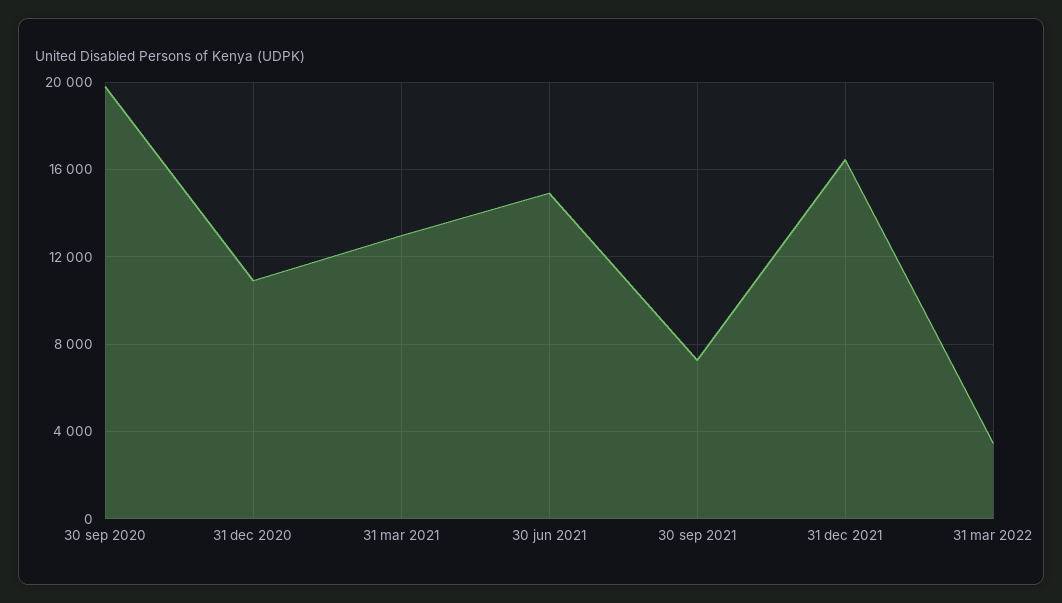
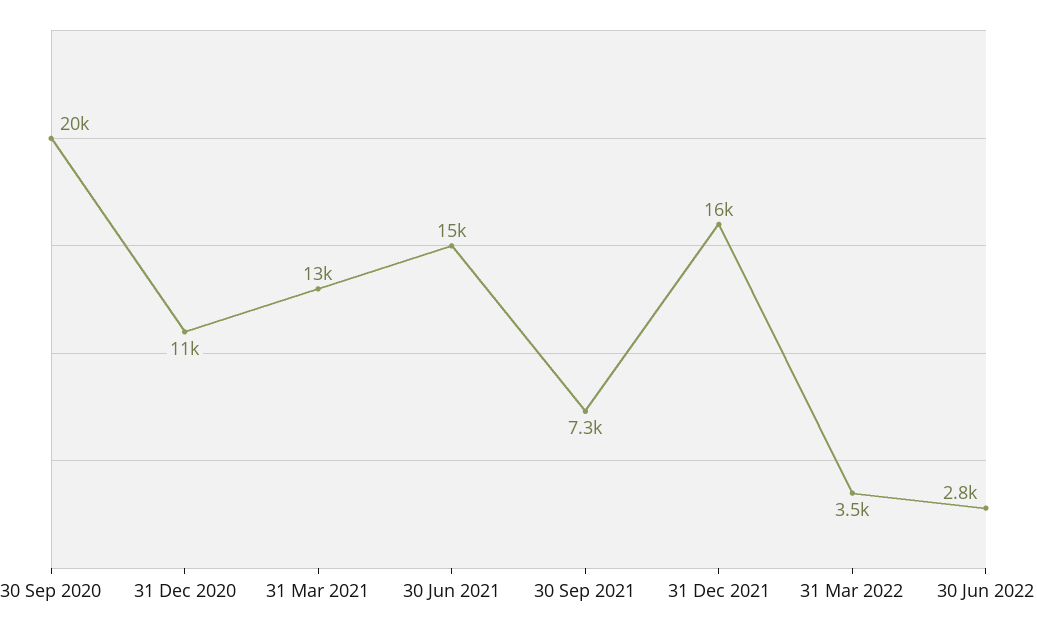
30 Jun 2022: none -> 2800

